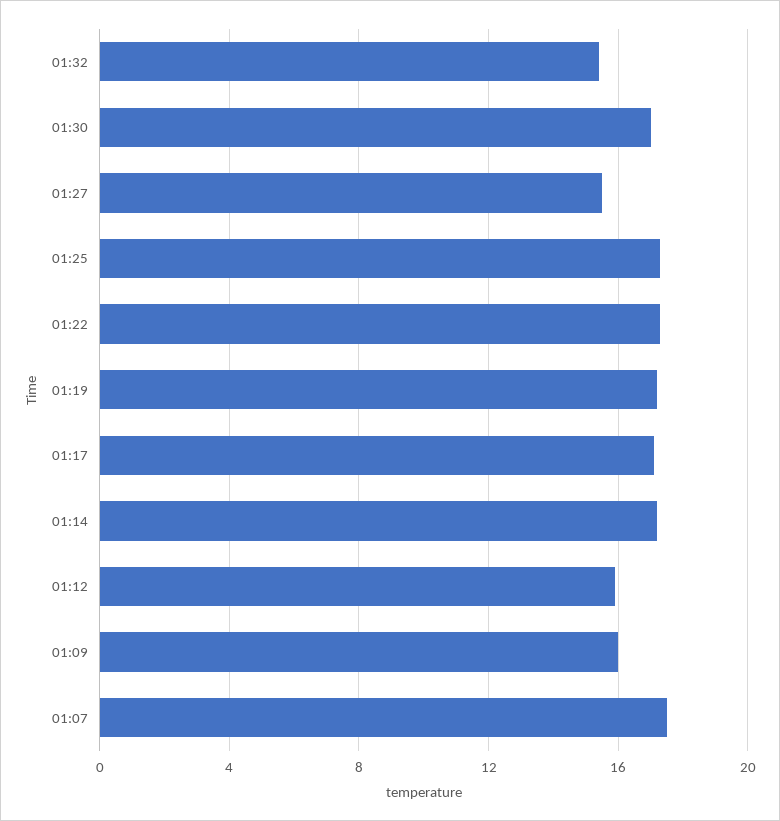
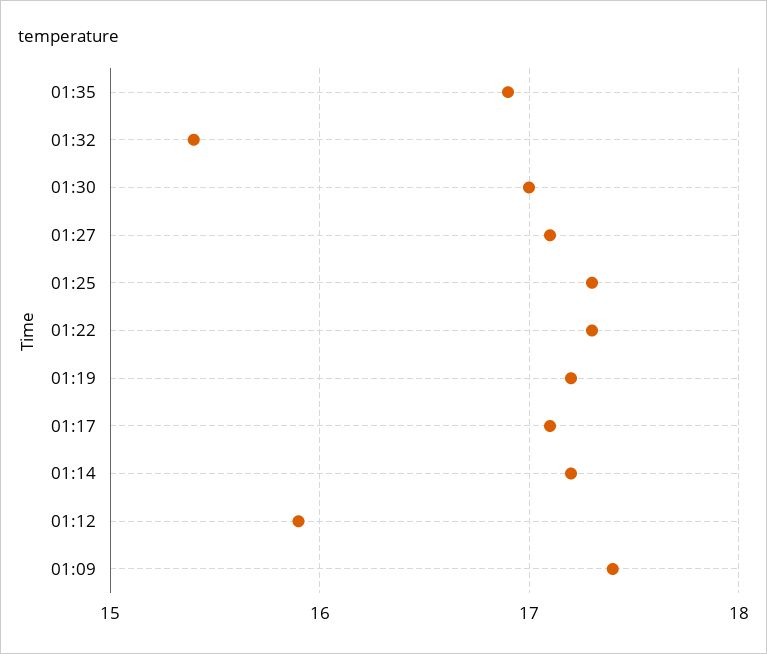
01:27: 15.5 -> 17.1
01:09: 16 -> 17.4
01:07: 17.5 -> none
01:35: none -> 16.9

